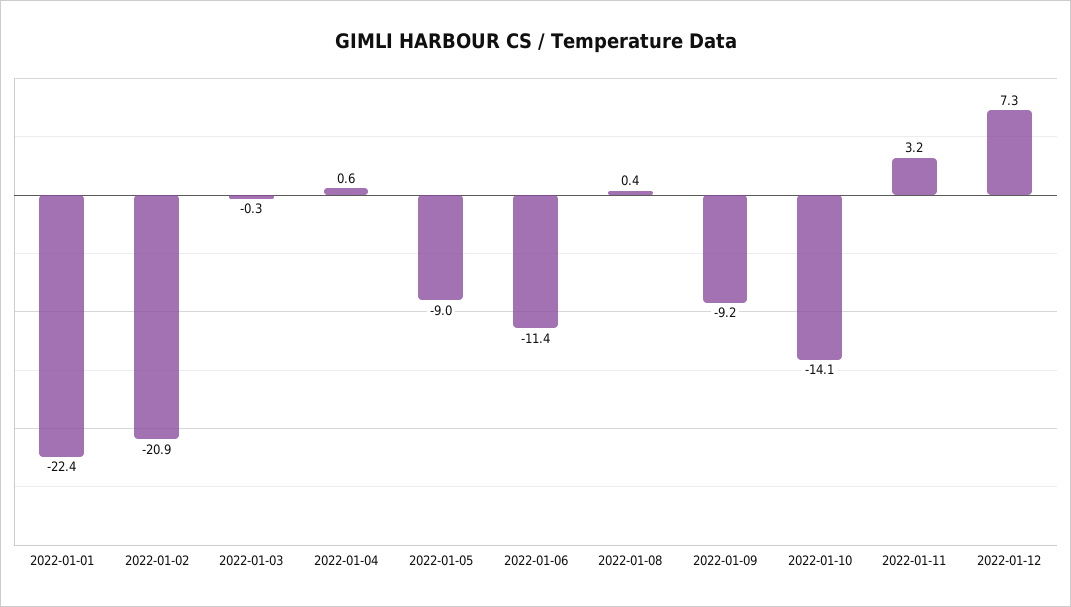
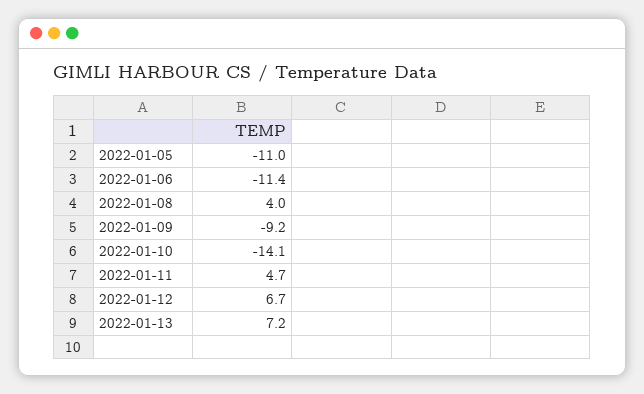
2022-01-01: -22.4 -> none
2022-01-02: -20.9 -> none
2022-01-03: -0.3 -> none
2022-01-04: 0.6 -> none
2022-01-05: -9 -> -11
2022-01-08: 0.4 -> 4
2022-01-11: 3.2 -> 4.7
2022-01-12: 7.3 -> 6.7
2022-01-13: none -> 7.2

